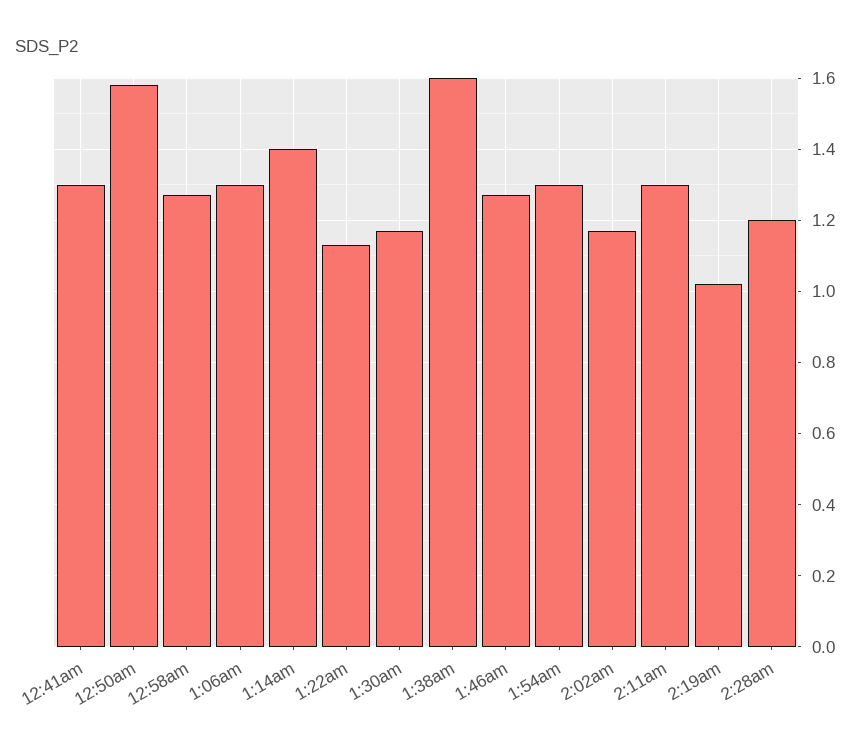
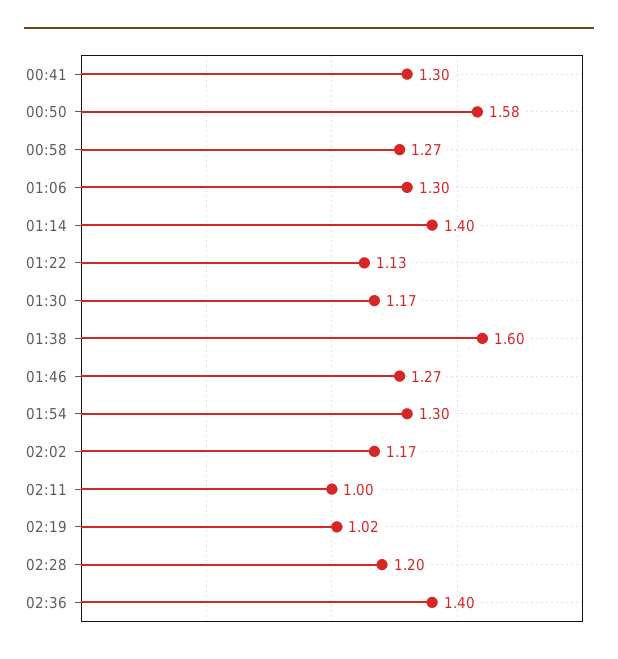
2:11am: 1.3 -> 1
02:36: none -> 1.4

